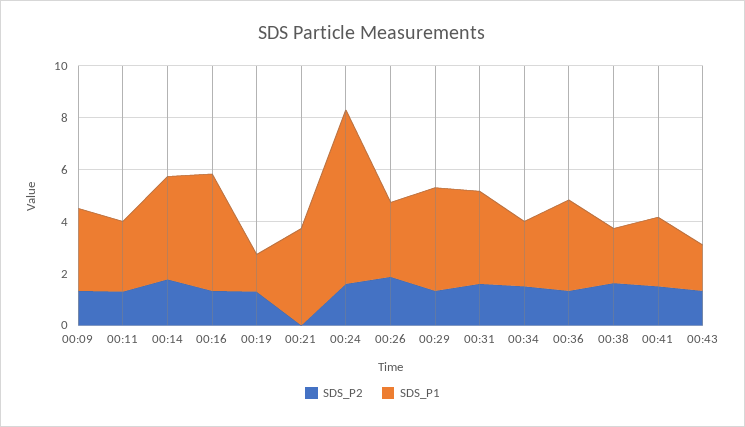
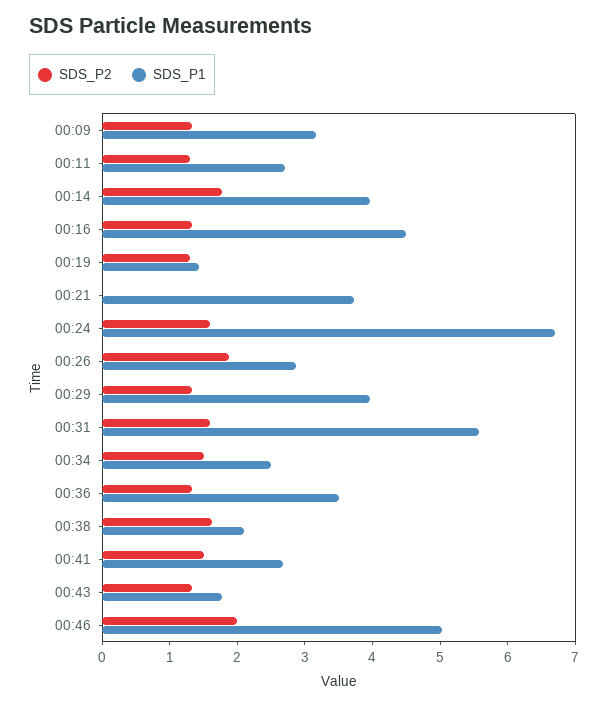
SDS_P1, 00:31: 3.5 -> 5.6
SDS_P2, 00:46: none -> 2
SDS_P1, 00:46: none -> 5

